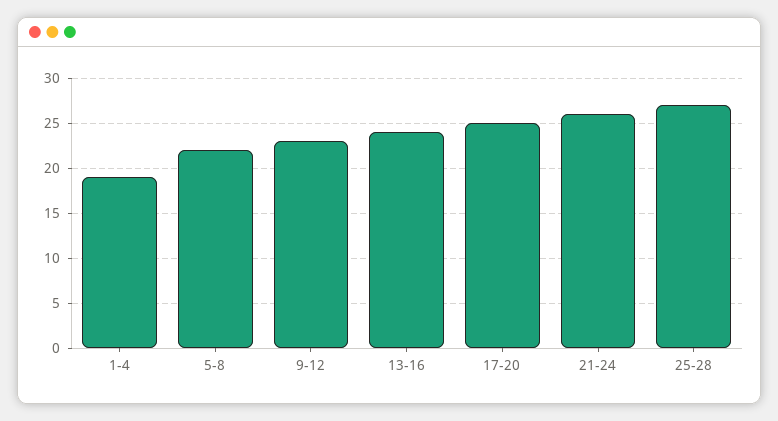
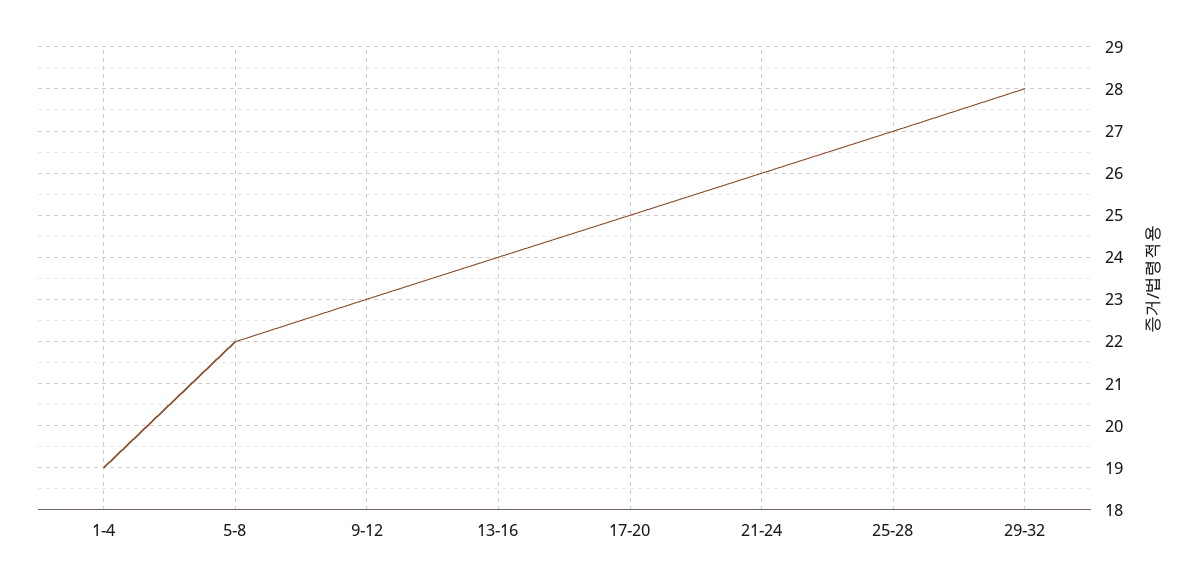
29-32: none -> 28

